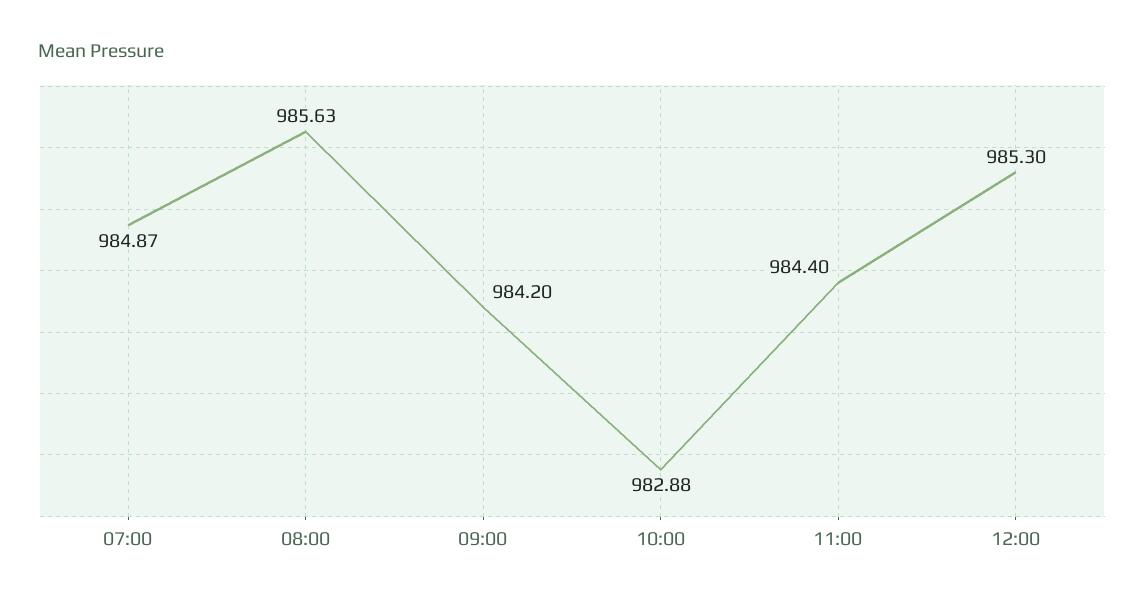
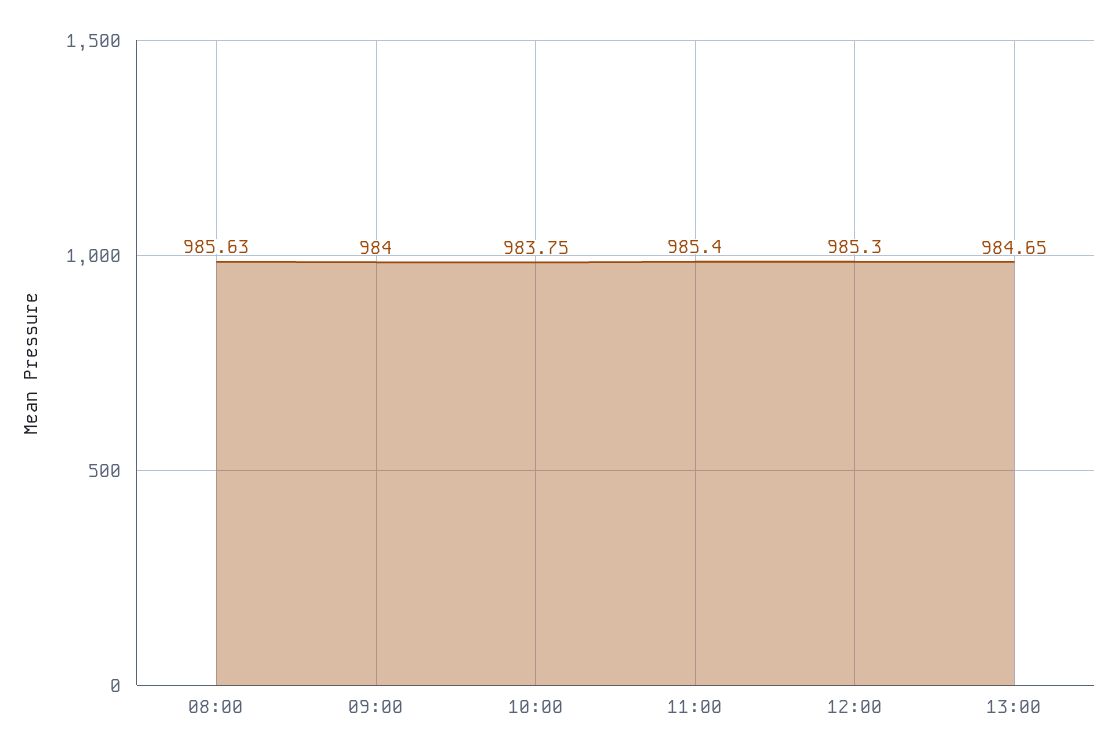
07:00: 984.87 -> none
09:00: 984.2 -> 984
10:00: 982.88 -> 983.75
11:00: 984.4 -> 985.4
13:00: none -> 984.65

